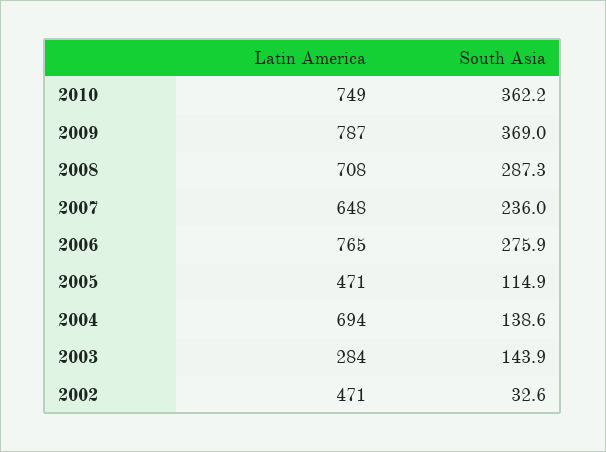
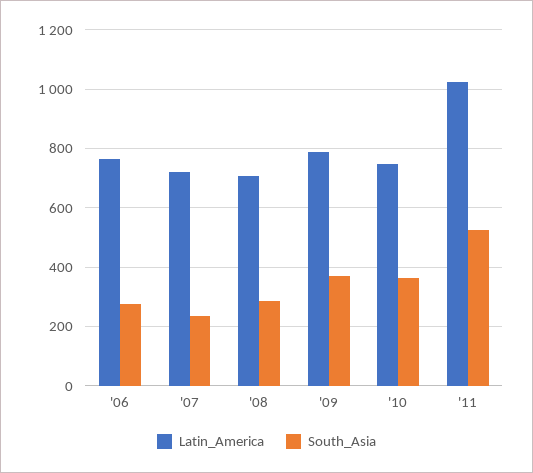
Latin America, 2007: 648 -> 725
Latin America, 2005: 471 -> none
South Asia, 2005: 114.9 -> none
Latin America, 2004: 694 -> none
South Asia, 2004: 138.6 -> none
Latin America, 2003: 284 -> none
South Asia, 2003: 143.9 -> none
Latin America, 2002: 471 -> none
South Asia, 2002: 32.6 -> none
Latin America, '11: none -> 1025
South Asia, '11: none -> 525

